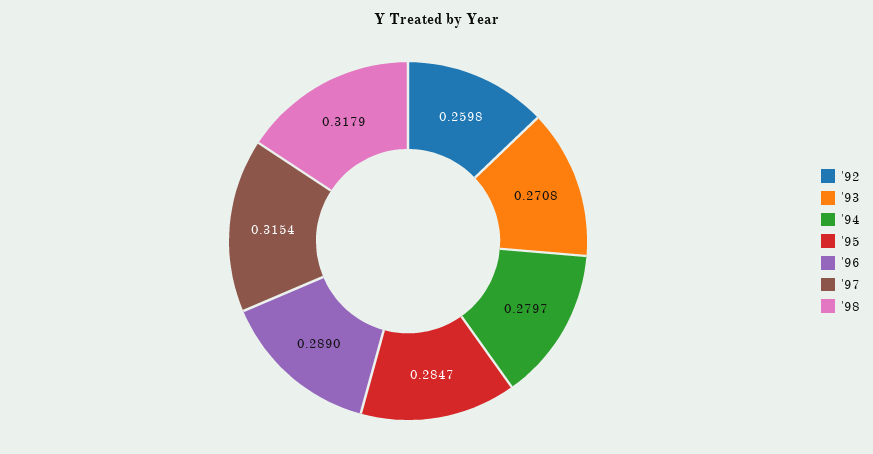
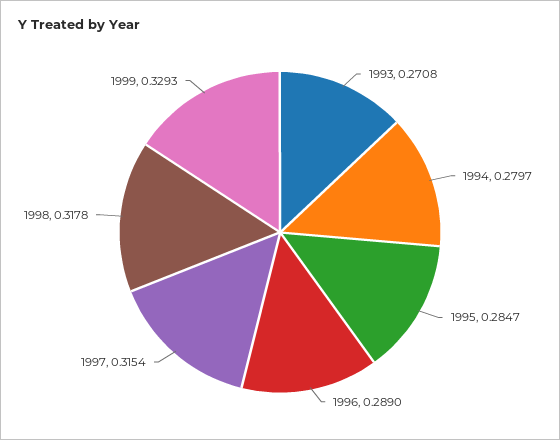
'92: 0.2598 -> none
'98: 0.3179 -> 0.3178
1999: none -> 0.3293

